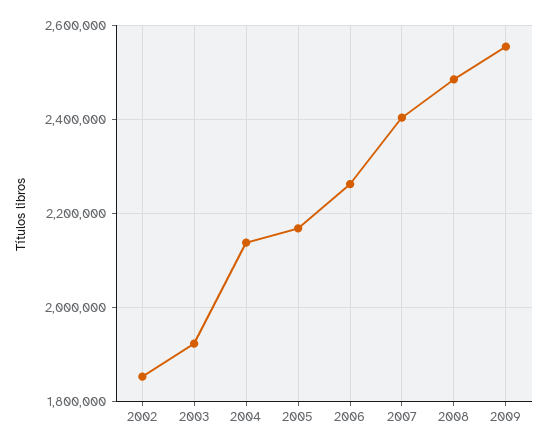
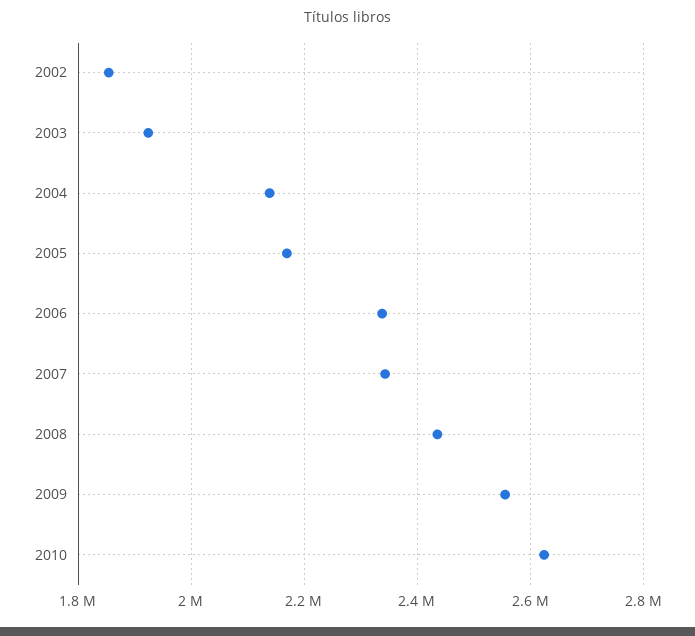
2006: 2260000 -> 2340000
2007: 2400000 -> 2340000
2008: 2480000 -> 2440000
2010: none -> 2620000

